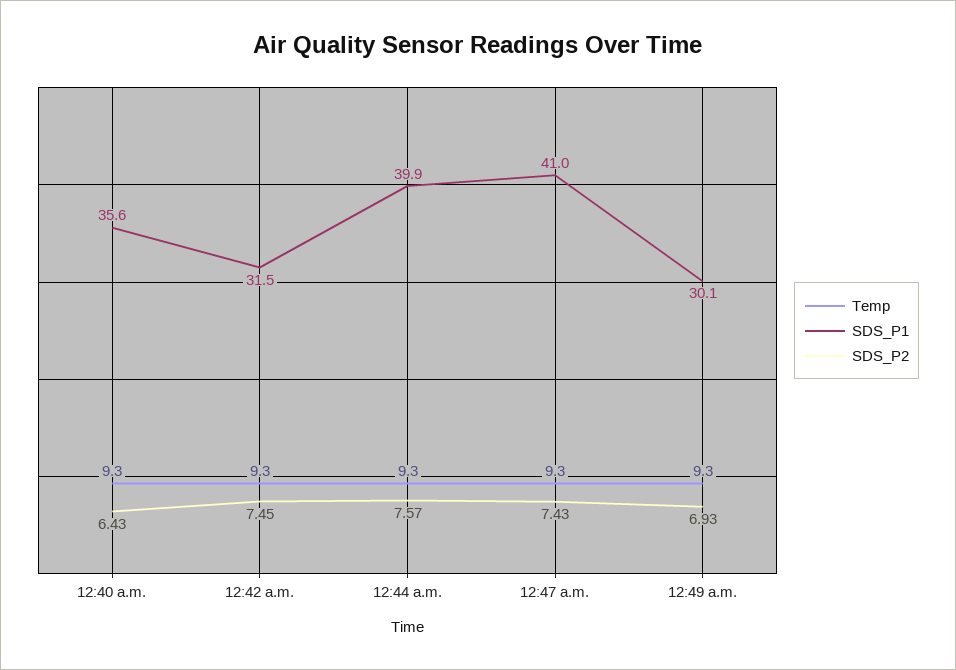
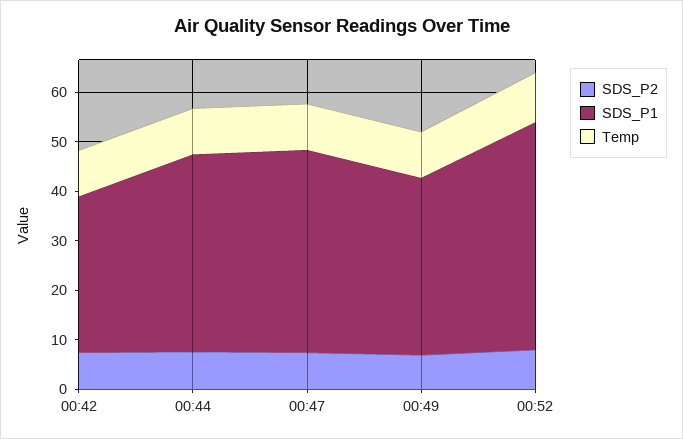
Temp, 12:40 a.m.: 9.3 -> none
SDS_P1, 12:40 a.m.: 35.6 -> none
SDS_P2, 12:40 a.m.: 6.43 -> none
SDS_P1, 12:49 a.m.: 30.1 -> 36
SDS_P2, 00:52: none -> 8
SDS_P1, 00:52: none -> 46
Temp, 00:52: none -> 10

